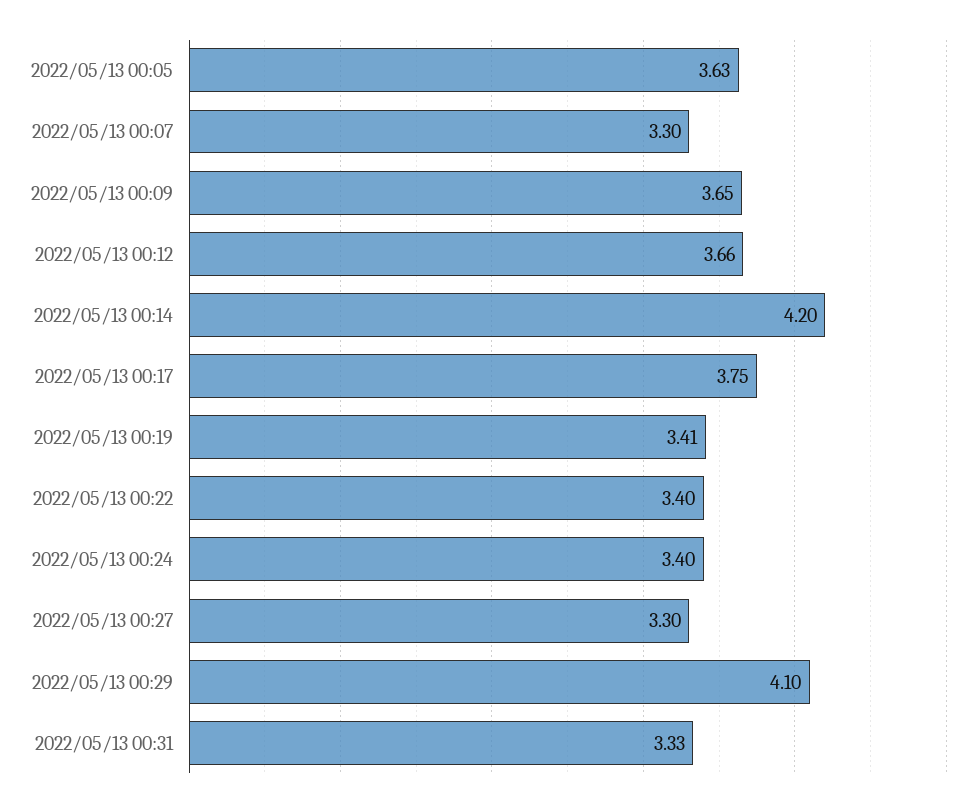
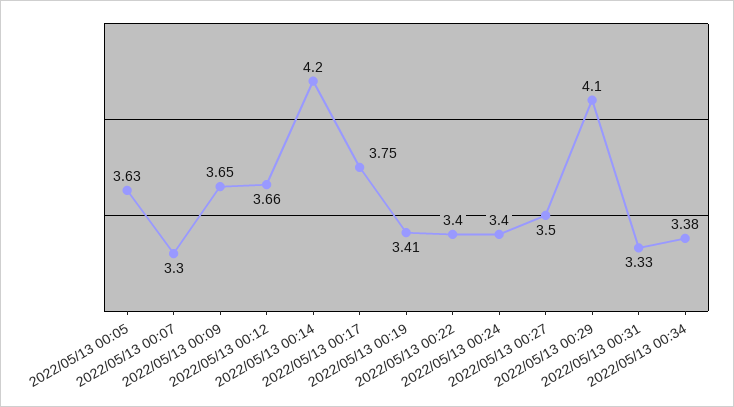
2022/05/13 00:27: 3.3 -> 3.5
2022/05/13 00:34: none -> 3.38

